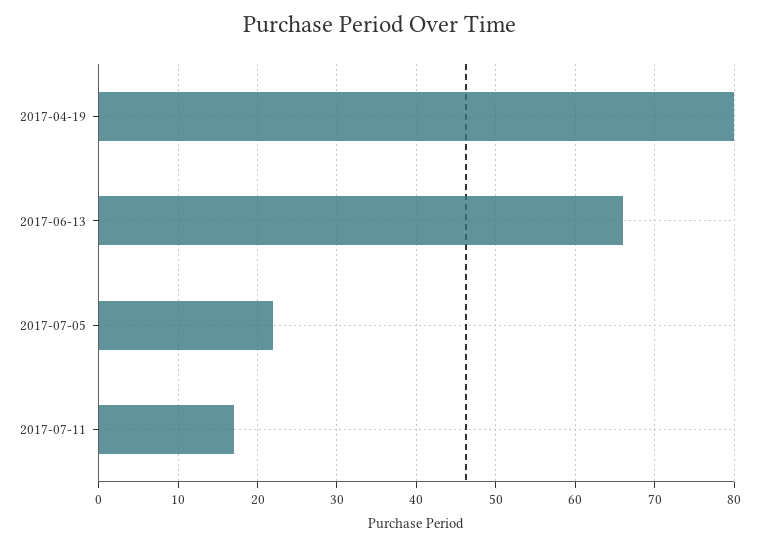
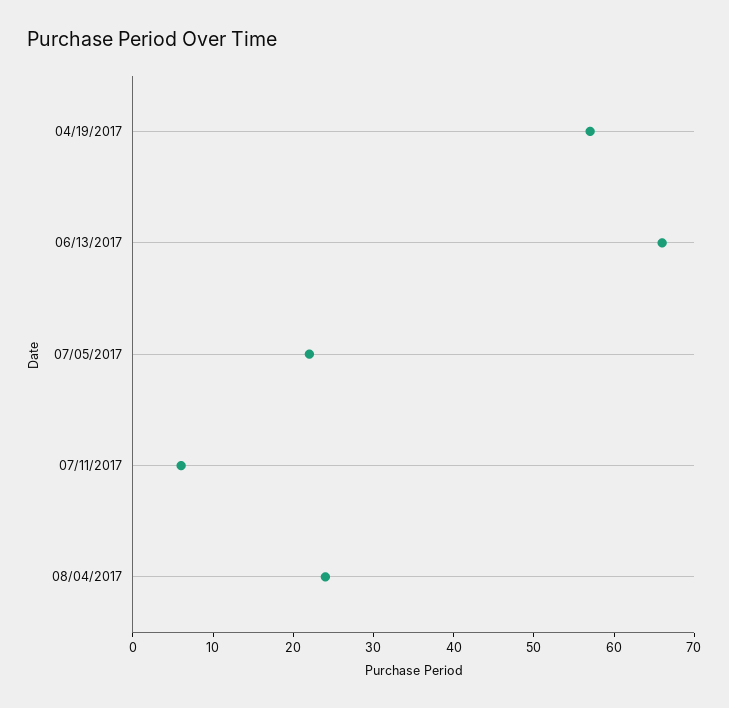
2017-04-19: 80 -> 57
2017-07-11: 17 -> 6
08/04/2017: none -> 24

